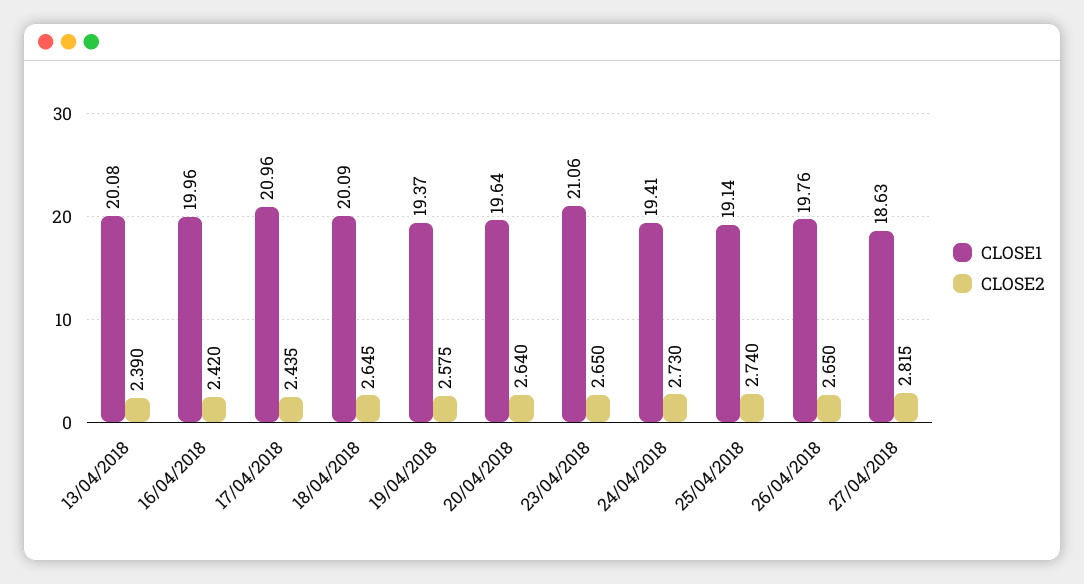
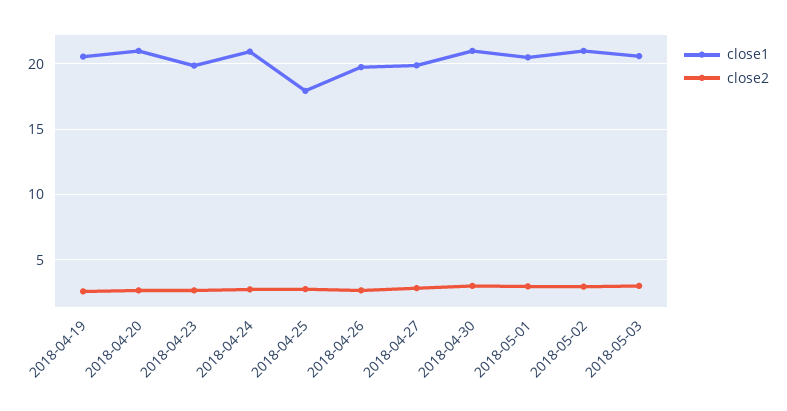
CLOSE1, 13/04/2018: 20.08 -> none
CLOSE2, 13/04/2018: 2.39 -> none
CLOSE1, 16/04/2018: 19.96 -> none
CLOSE2, 16/04/2018: 2.42 -> none
CLOSE1, 17/04/2018: 20.96 -> none
CLOSE2, 17/04/2018: 2.435 -> none
CLOSE1, 18/04/2018: 20.09 -> none
CLOSE2, 18/04/2018: 2.645 -> none
CLOSE1, 19/04/2018: 19.37 -> 20.5
CLOSE1, 20/04/2018: 19.64 -> 21
CLOSE1, 23/04/2018: 21.06 -> 20
CLOSE1, 24/04/2018: 19.41 -> 21
CLOSE1, 25/04/2018: 19.14 -> 18
CLOSE1, 27/04/2018: 18.63 -> 20
CLOSE1, 2018-04-30: none -> 21
CLOSE2, 2018-04-30: none -> 3
CLOSE1, 2018-05-01: none -> 20.5
CLOSE2, 2018-05-01: none -> 3
CLOSE1, 2018-05-02: none -> 21
CLOSE2, 2018-05-02: none -> 3
CLOSE1, 2018-05-03: none -> 20.5
CLOSE2, 2018-05-03: none -> 3

